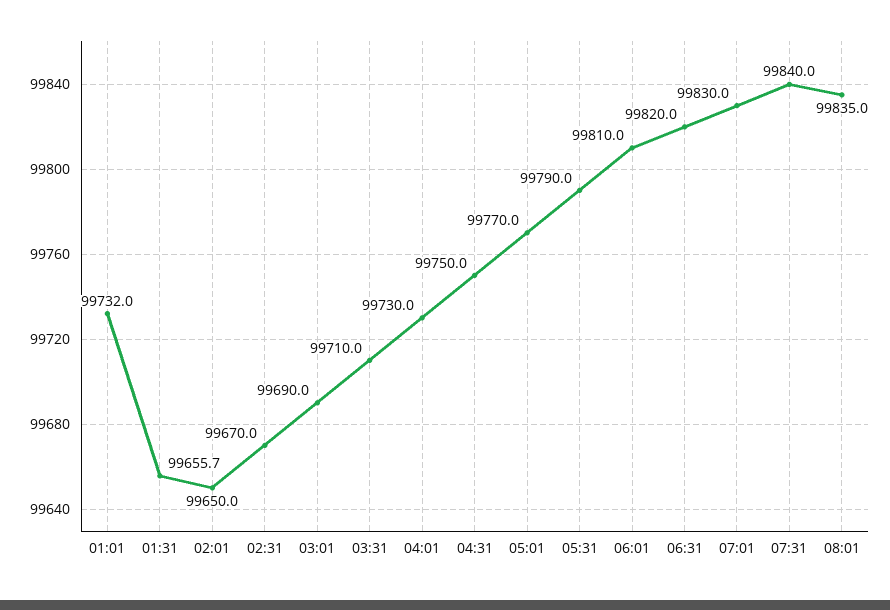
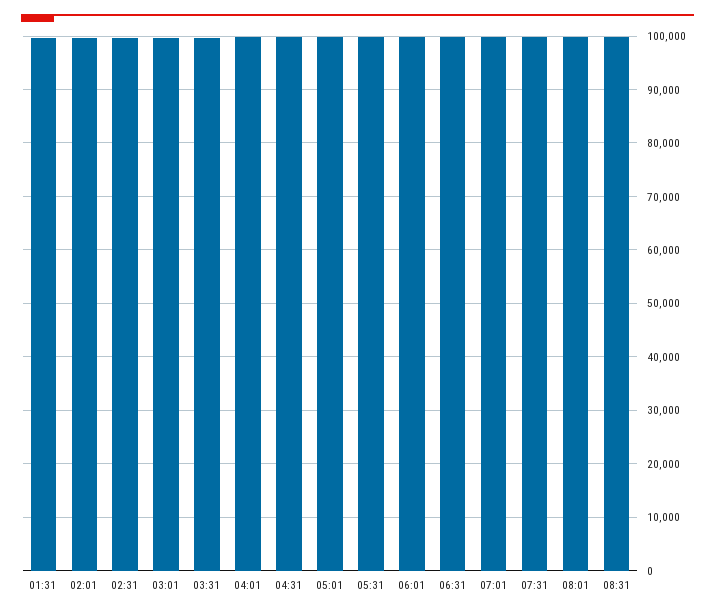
01:01: 99732 -> none
08:31: none -> 100000

